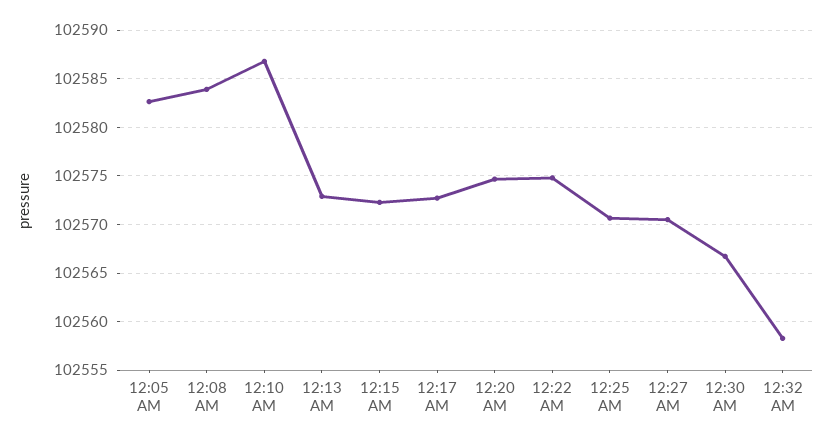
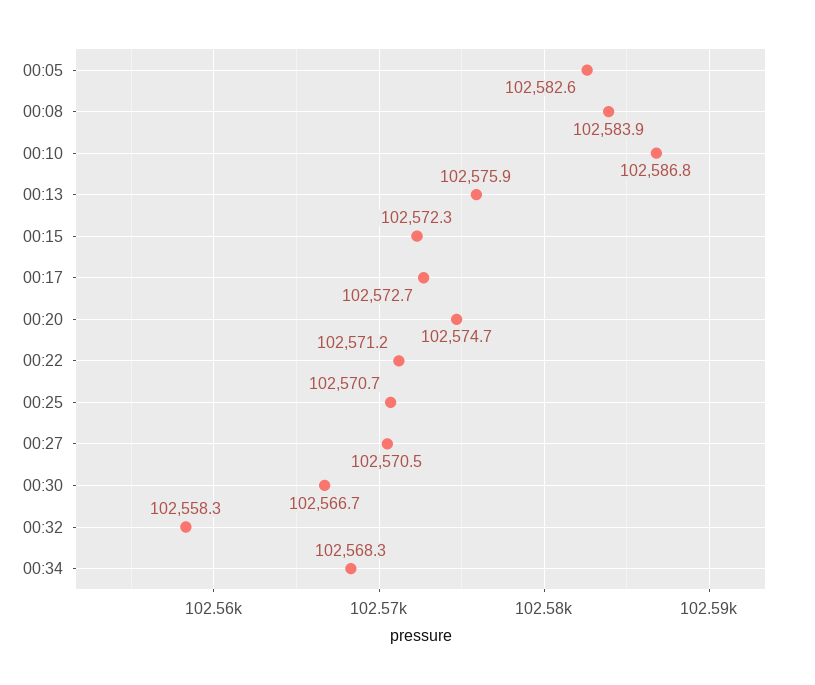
12:13 AM: 102573 -> 102575.9
12:22 AM: 102575 -> 102571.2
00:34: none -> 102568.3

